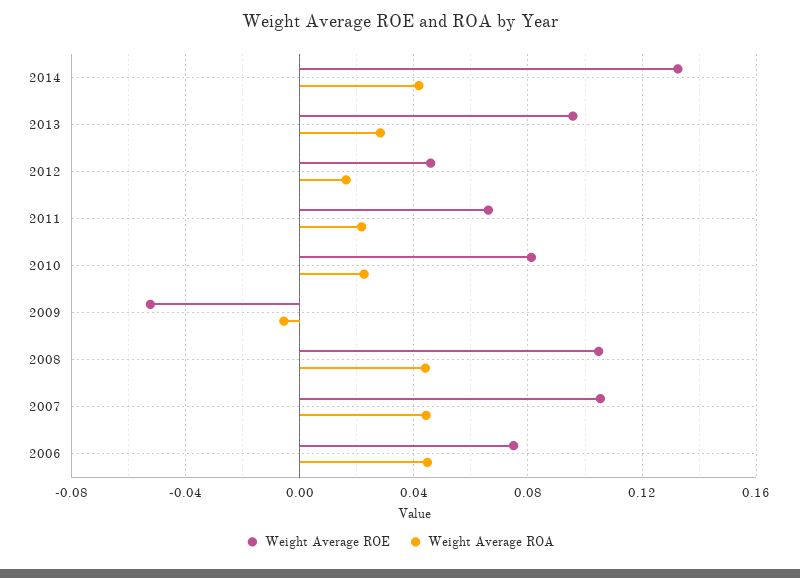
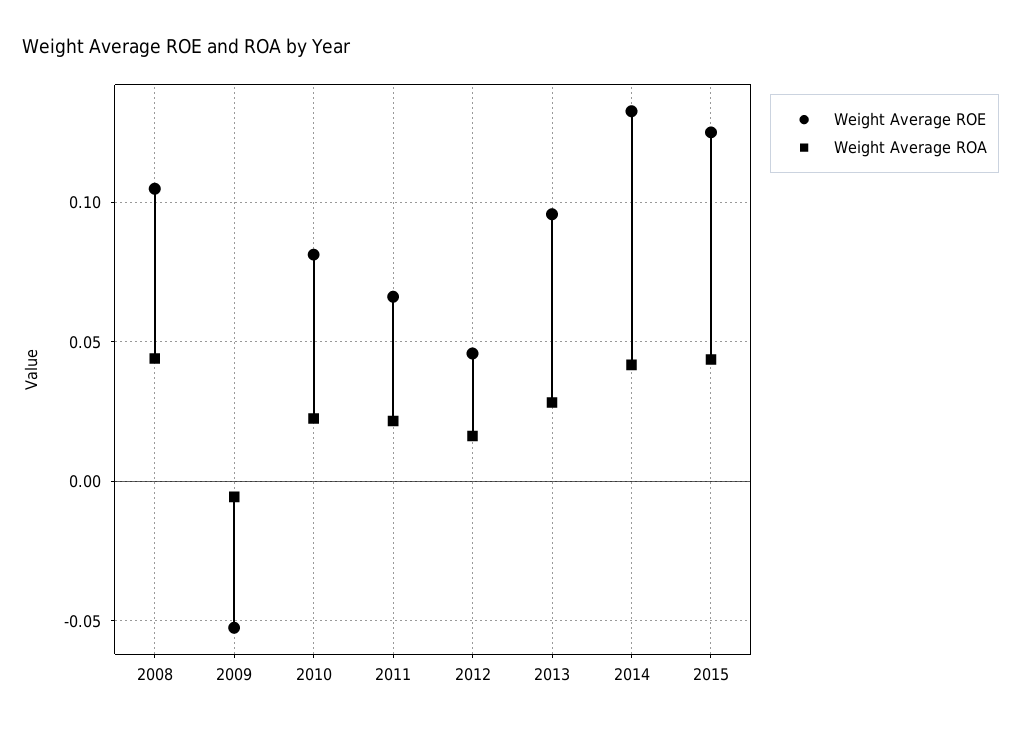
Weight Average ROE, 2007: 0.105 -> none
Weight Average ROA, 2007: 0.045 -> none
Weight Average ROE, 2006: 0.075 -> none
Weight Average ROA, 2006: 0.045 -> none
Weight Average ROE, 2015: none -> 0.125
Weight Average ROA, 2015: none -> 0.045

